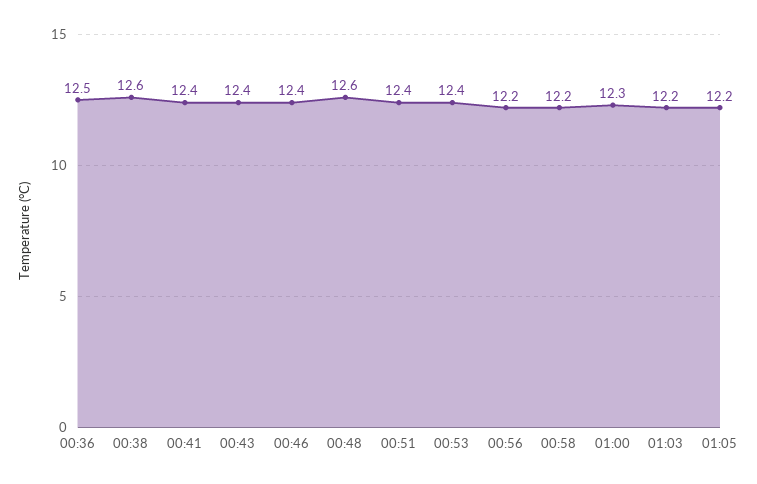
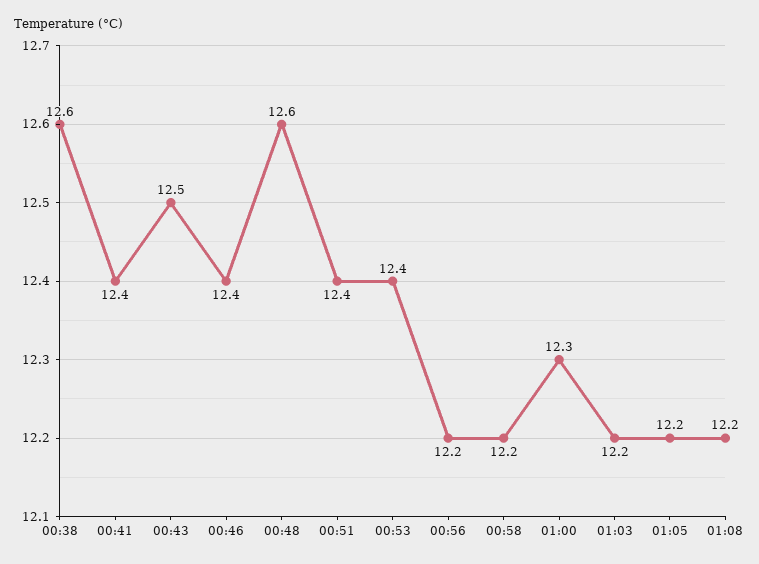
00:36: 12.5 -> none
00:43: 12.4 -> 12.5
01:08: none -> 12.2

